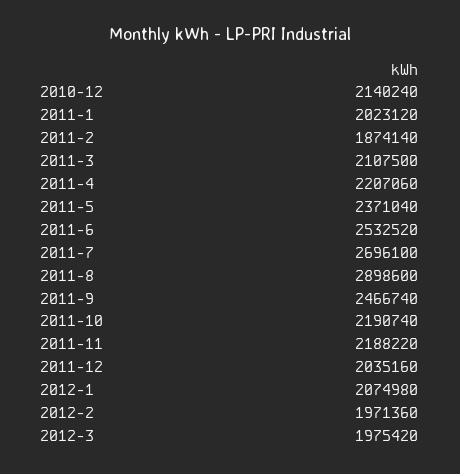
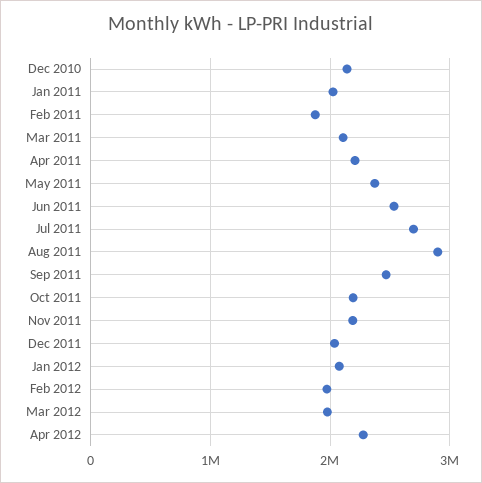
Apr 2012: none -> 2300000

